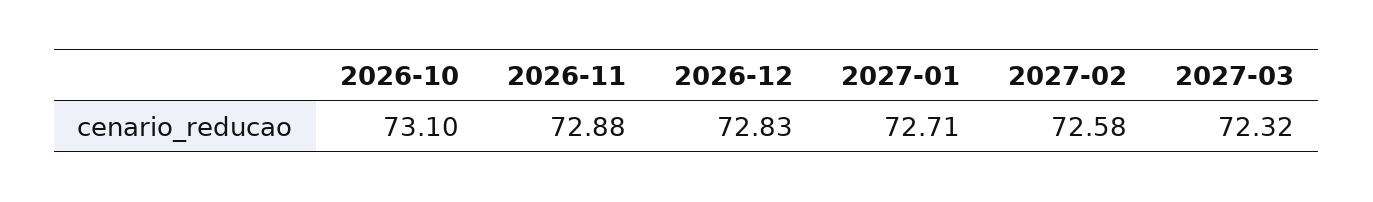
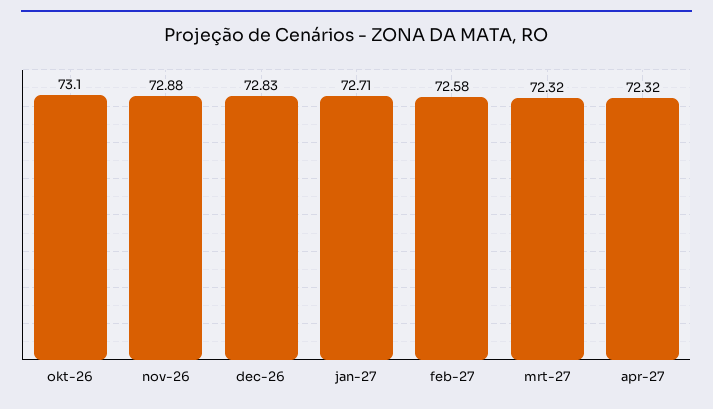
apr-27: none -> 72.32

